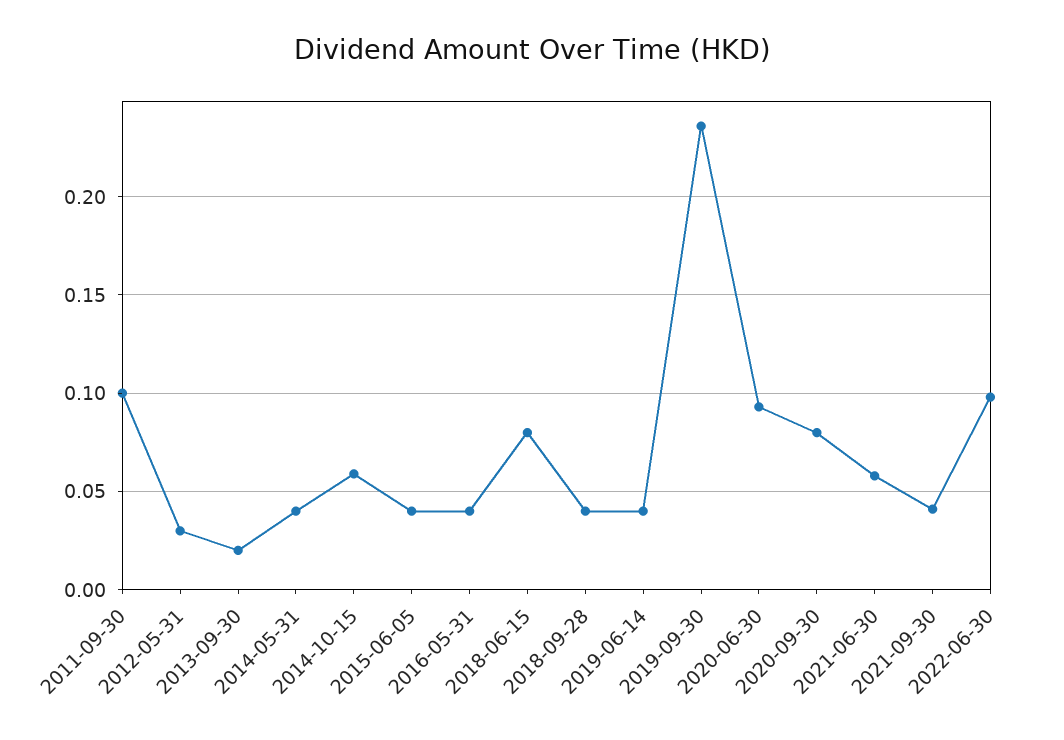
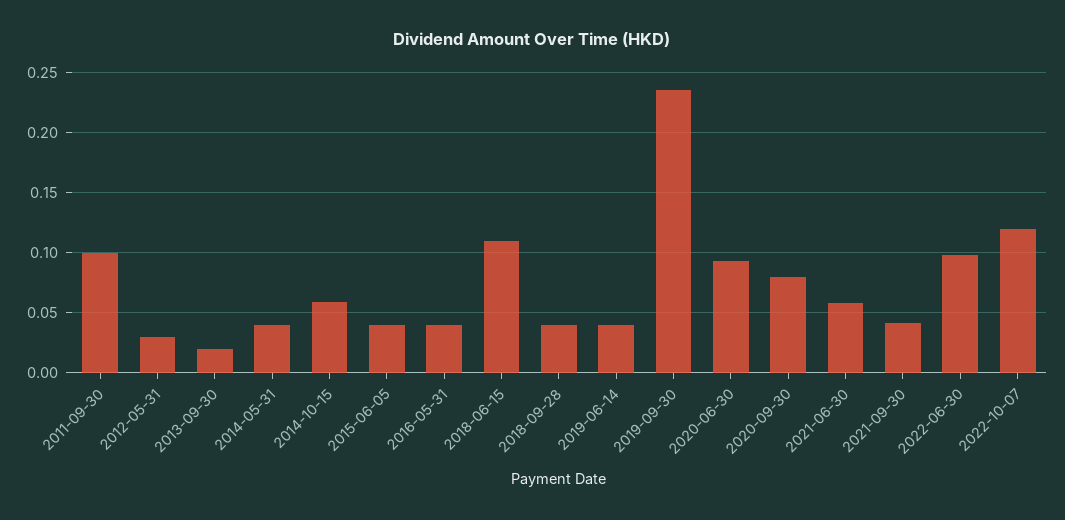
2018-06-15: 0.08 -> 0.11
2022-10-07: none -> 0.12

